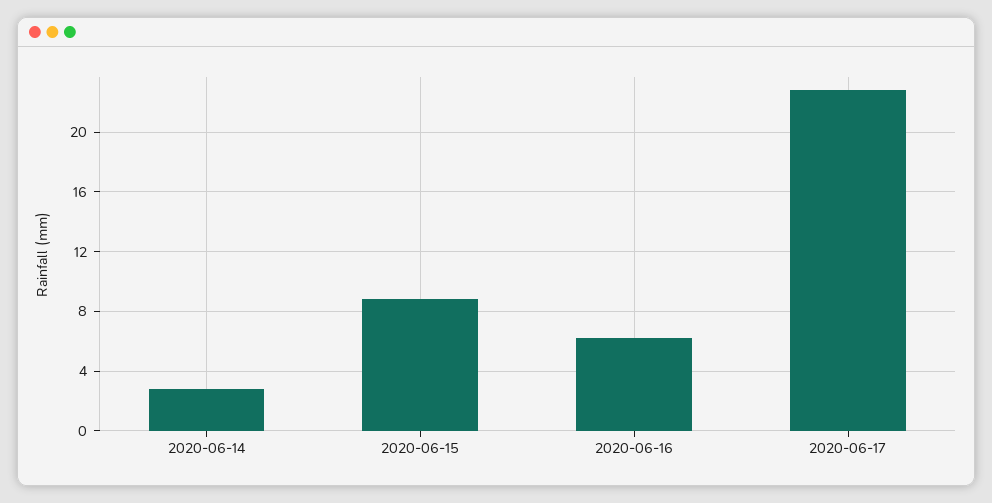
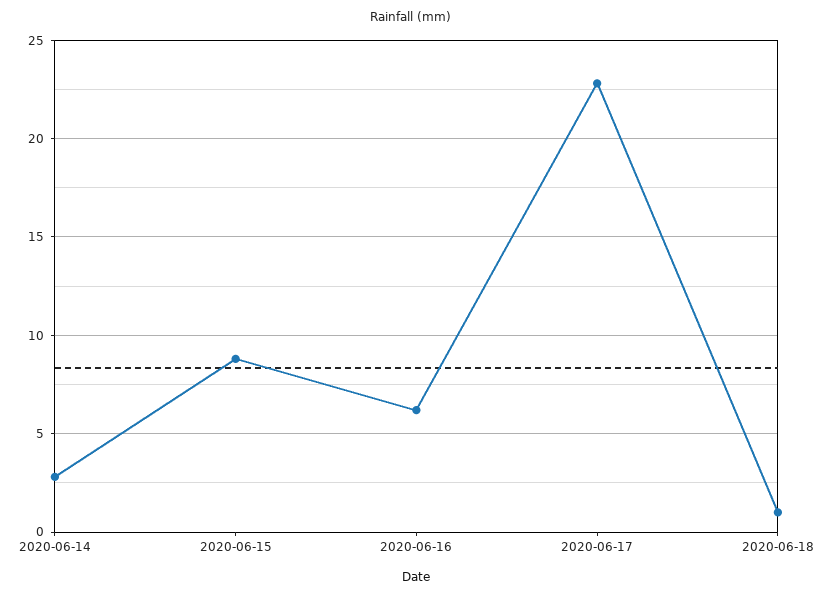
2020-06-18: none -> 1

